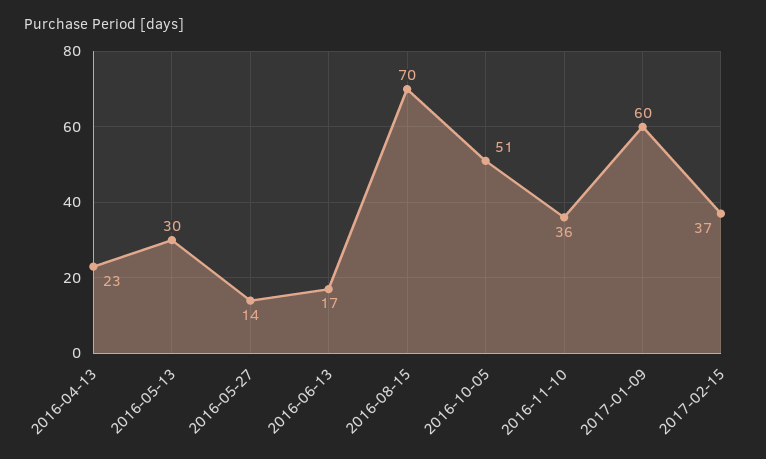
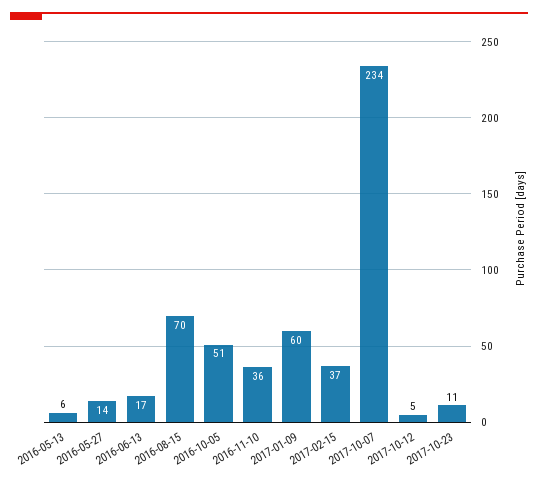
2016-04-13: 23 -> none
2016-05-13: 30 -> 6
2017-10-07: none -> 234
2017-10-12: none -> 5
2017-10-23: none -> 11

